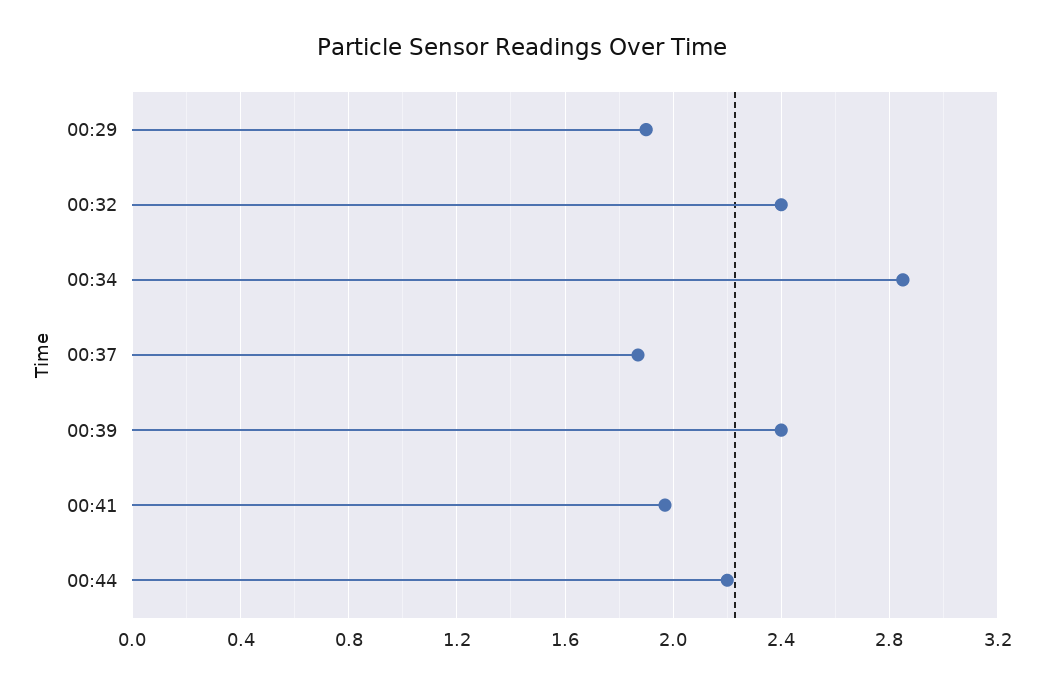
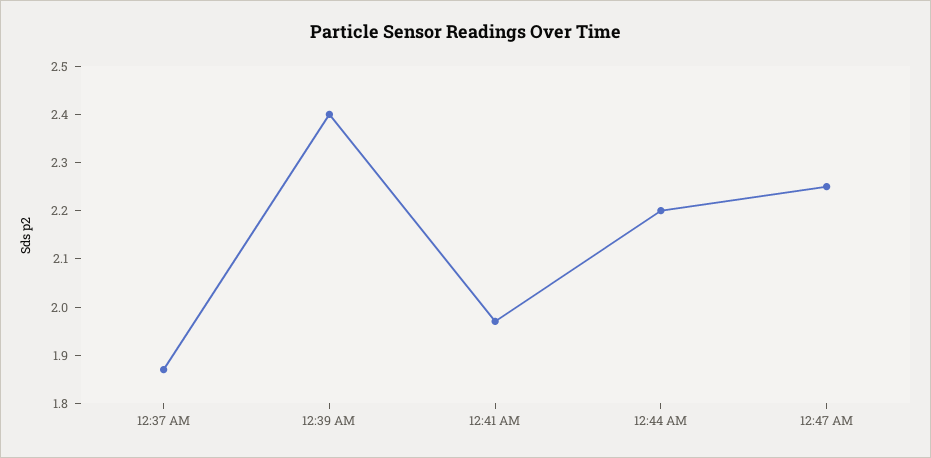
00:29: 1.9 -> none
00:32: 2.4 -> none
00:34: 2.85 -> none
12:47 AM: none -> 2.25

